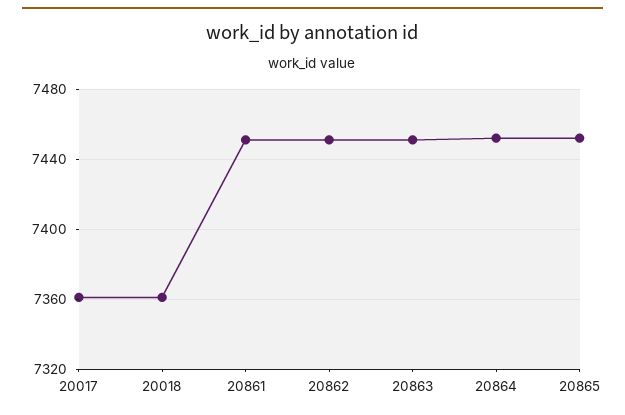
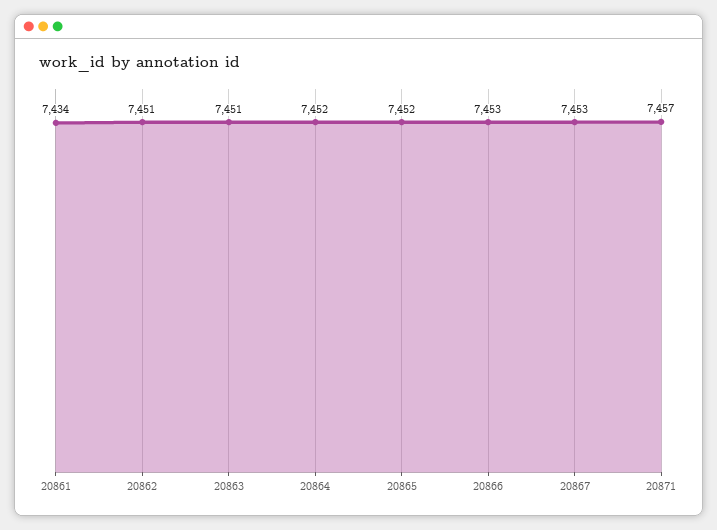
20017: 7360 -> none
20018: 7360 -> none
20861: 7450 -> 7434
20866: none -> 7453
20867: none -> 7453
20871: none -> 7457

